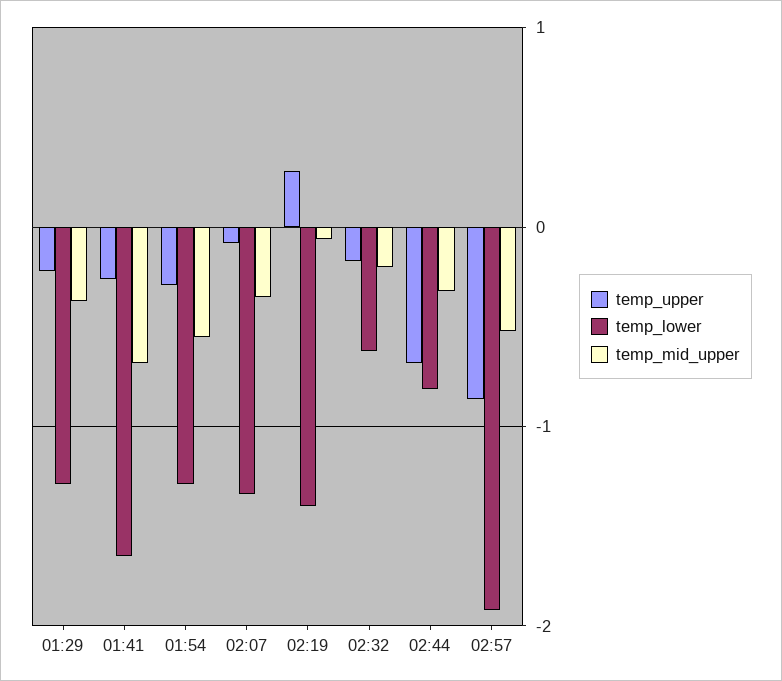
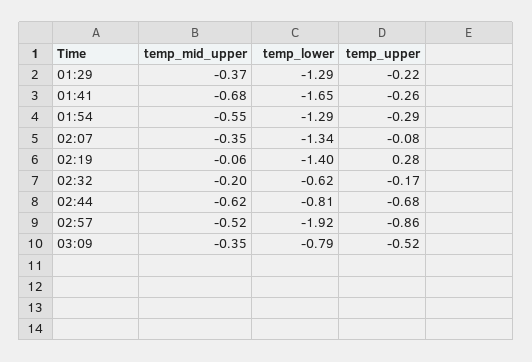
temp_mid_upper, 02:44: -0.3 -> -0.62
temp_mid_upper, 03:09: none -> -0.35
temp_lower, 03:09: none -> -0.79
temp_upper, 03:09: none -> -0.52

